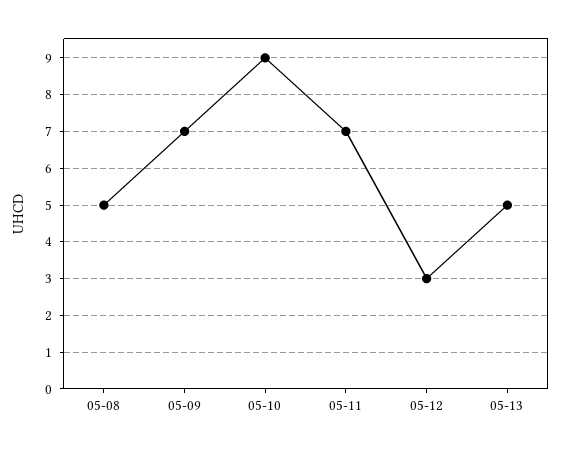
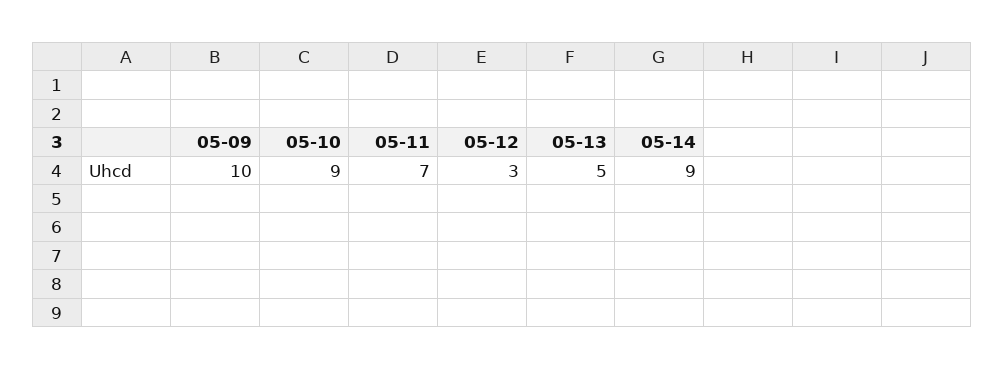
05-08: 5 -> none
05-09: 7 -> 10
05-14: none -> 9

